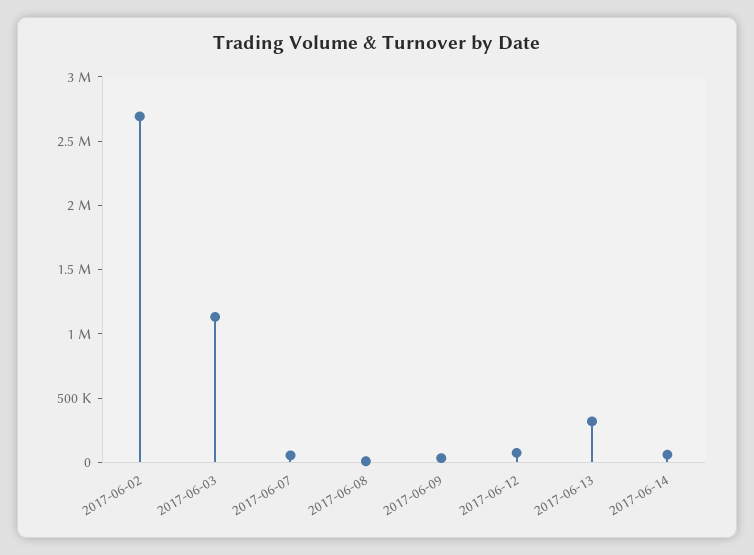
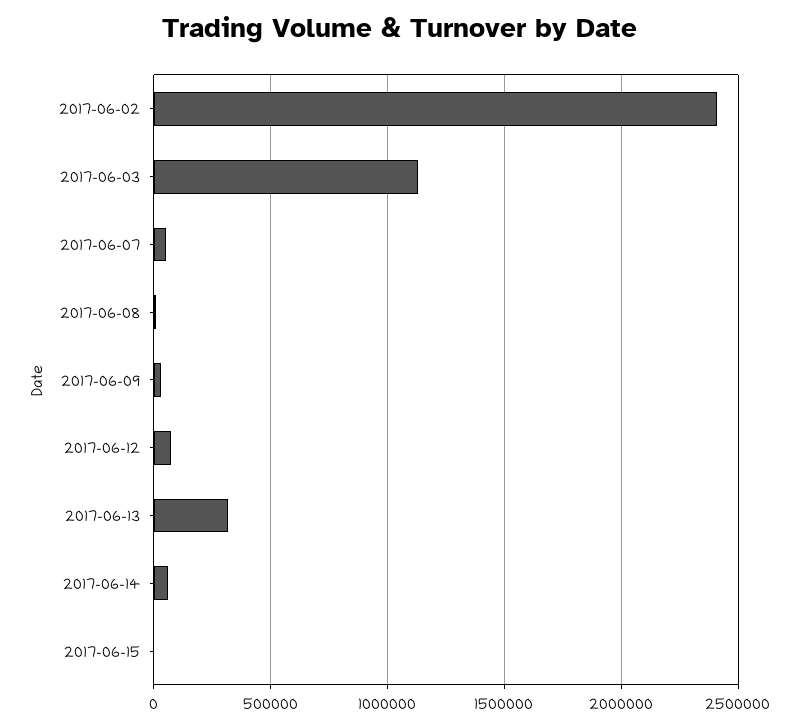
2017-06-02: 2700000 -> 2400000
2017-06-15: none -> 0

